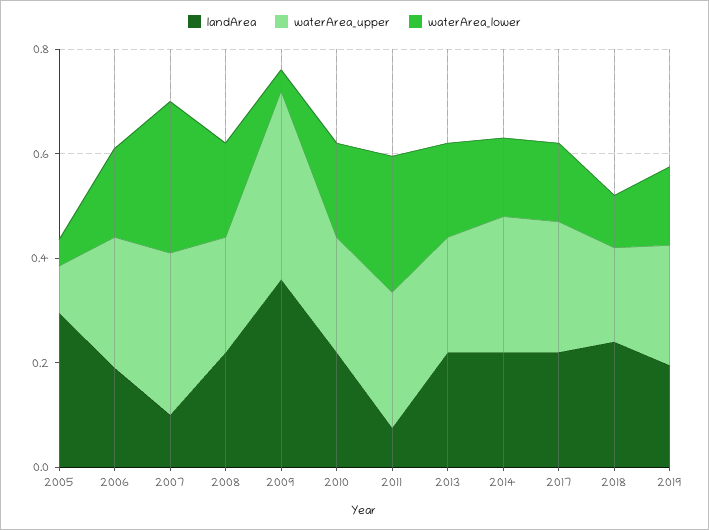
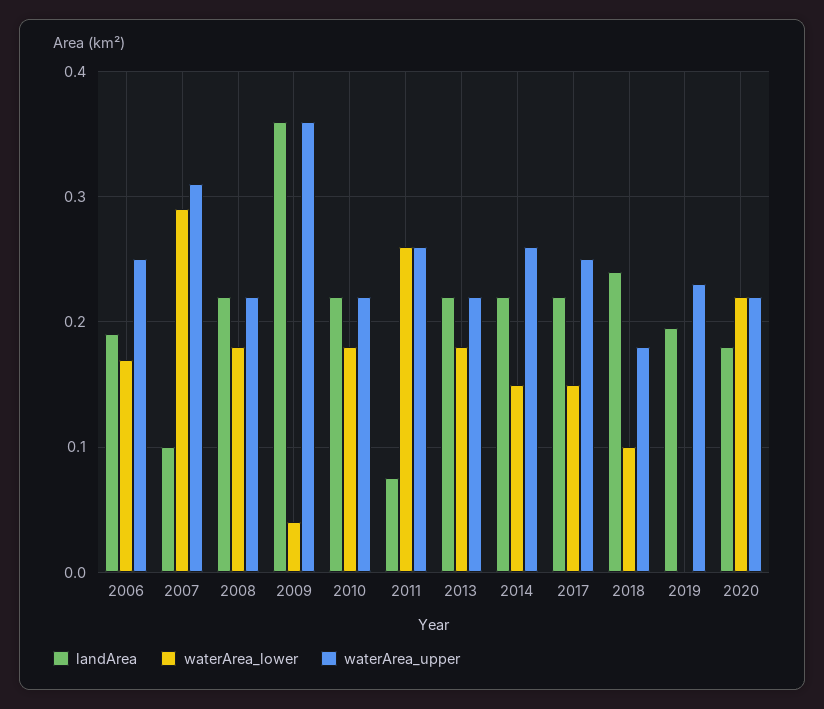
landArea, 2005: 0.3 -> none
waterArea_upper, 2005: 0.1 -> none
waterArea_lower, 2005: 0.05 -> none
waterArea_lower, 2019: 0.15 -> 0
landArea, 2020: none -> 0.18
waterArea_lower, 2020: none -> 0.22
waterArea_upper, 2020: none -> 0.22

